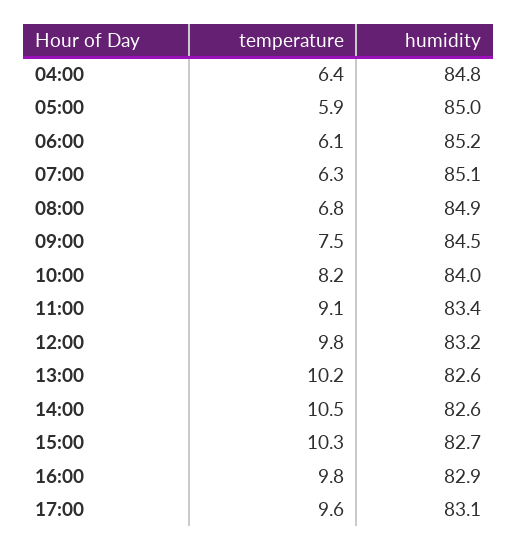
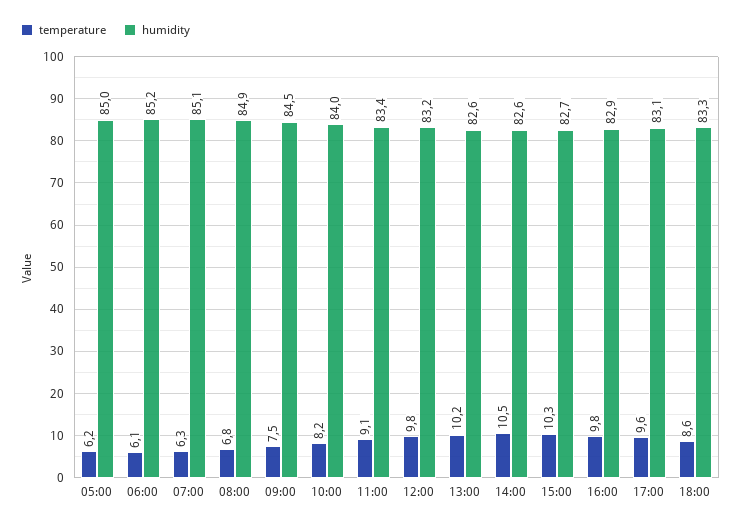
temperature, 04:00: 6.4 -> none
humidity, 04:00: 84.8 -> none
temperature, 05:00: 5.9 -> 6.2
temperature, 18:00: none -> 8.6
humidity, 18:00: none -> 83.3

